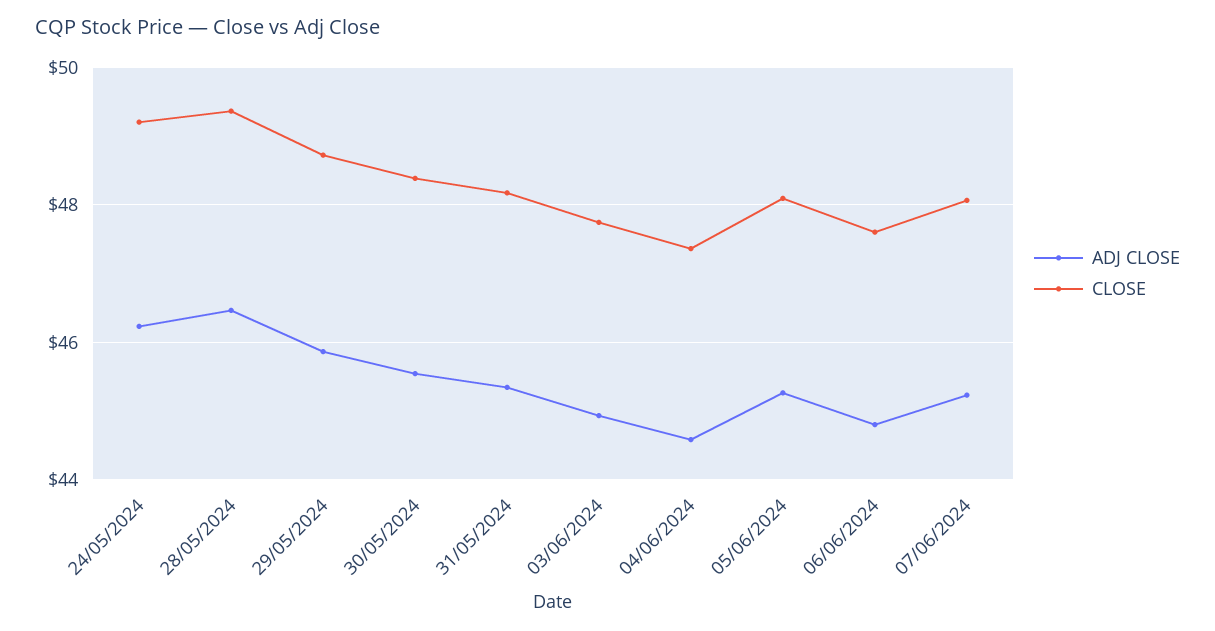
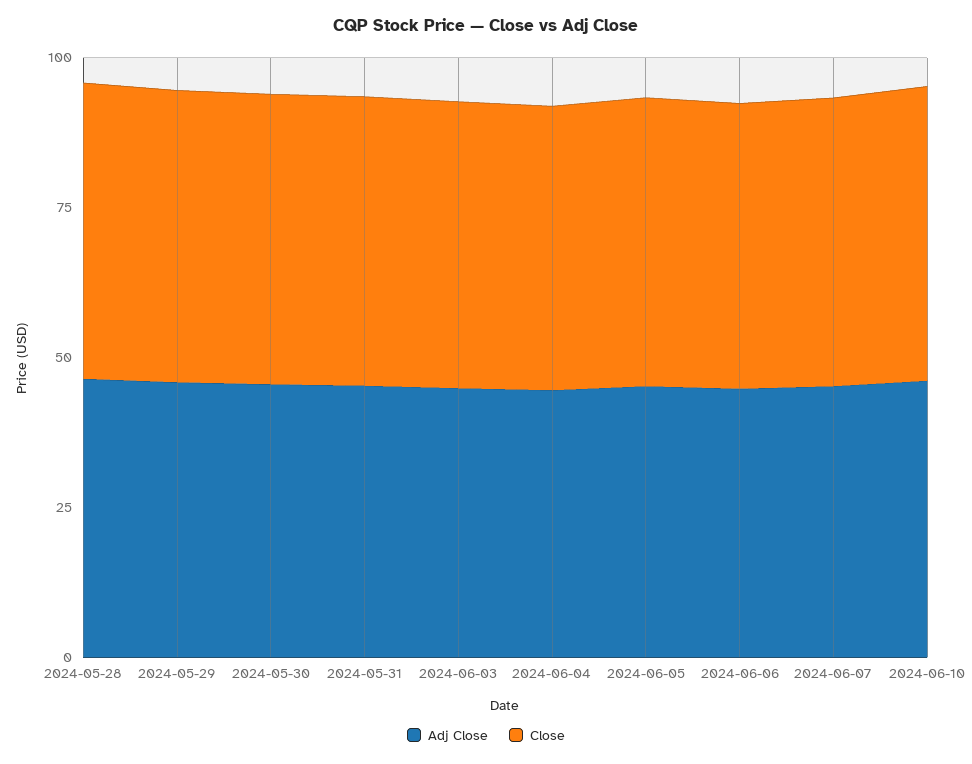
ADJ CLOSE, 24/05/2024: 46.2 -> none
CLOSE, 24/05/2024: 49.2 -> none
ADJ CLOSE, 2024-06-10: none -> 45
CLOSE, 2024-06-10: none -> 50

